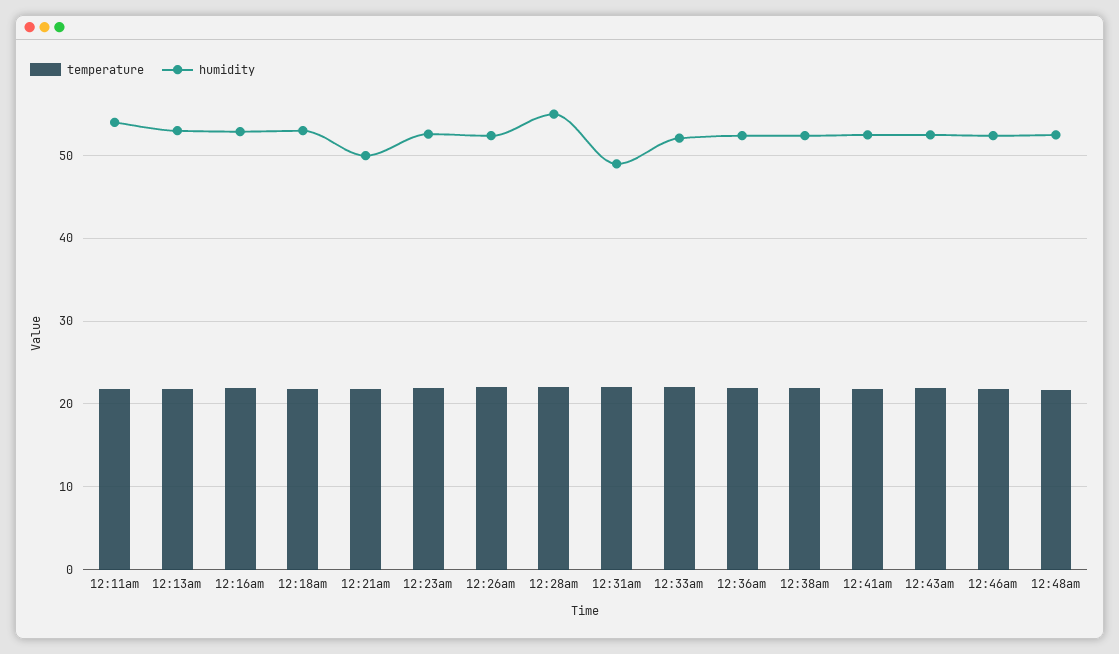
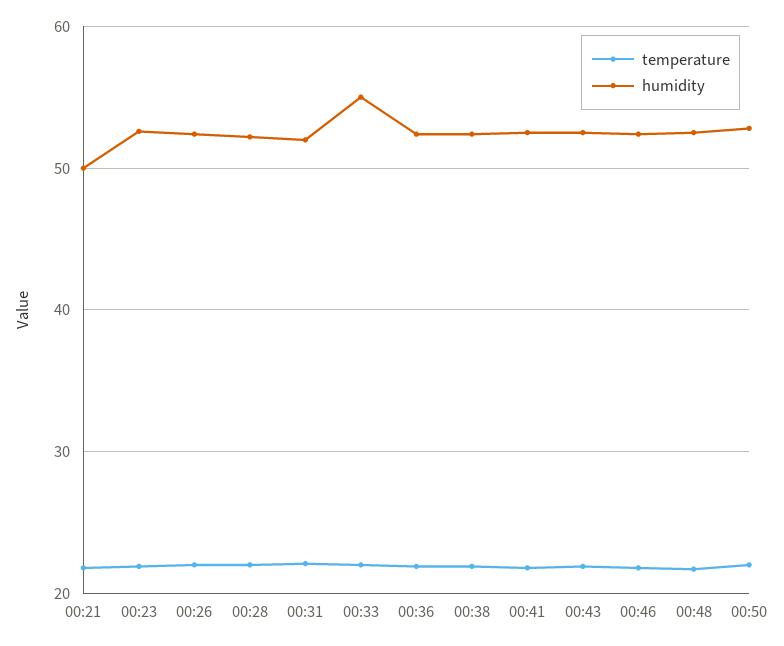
temperature, 12:11am: 22 -> none
humidity, 12:11am: 54 -> none
temperature, 12:13am: 22 -> none
humidity, 12:13am: 53 -> none
temperature, 12:16am: 22 -> none
humidity, 12:16am: 53 -> none
temperature, 12:18am: 22 -> none
humidity, 12:18am: 53 -> none
humidity, 12:28am: 55 -> 52
humidity, 12:31am: 49 -> 52
humidity, 12:33am: 52 -> 55
temperature, 00:50: none -> 22
humidity, 00:50: none -> 53

